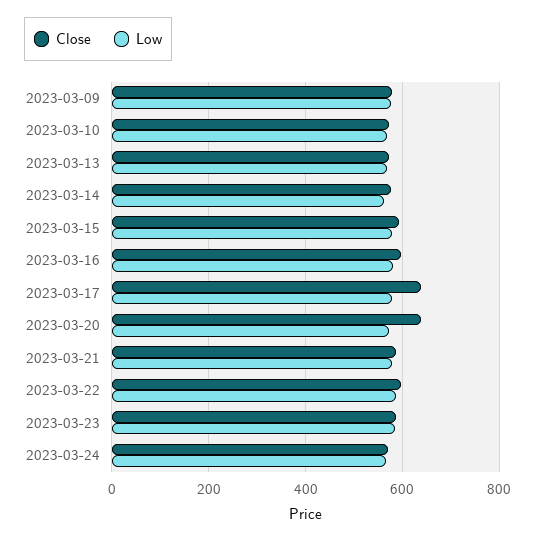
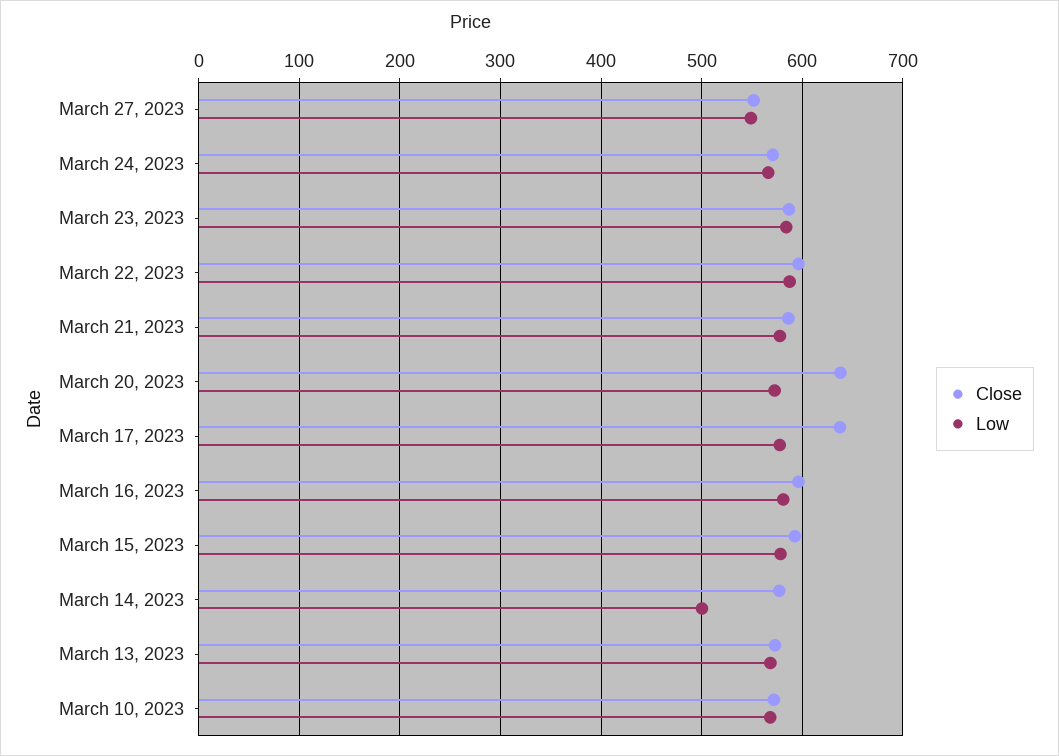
Close, 2023-03-09: 580 -> none
Low, 2023-03-09: 580 -> none
Low, 2023-03-14: 560 -> 500
Close, March 27, 2023: none -> 550
Low, March 27, 2023: none -> 550

